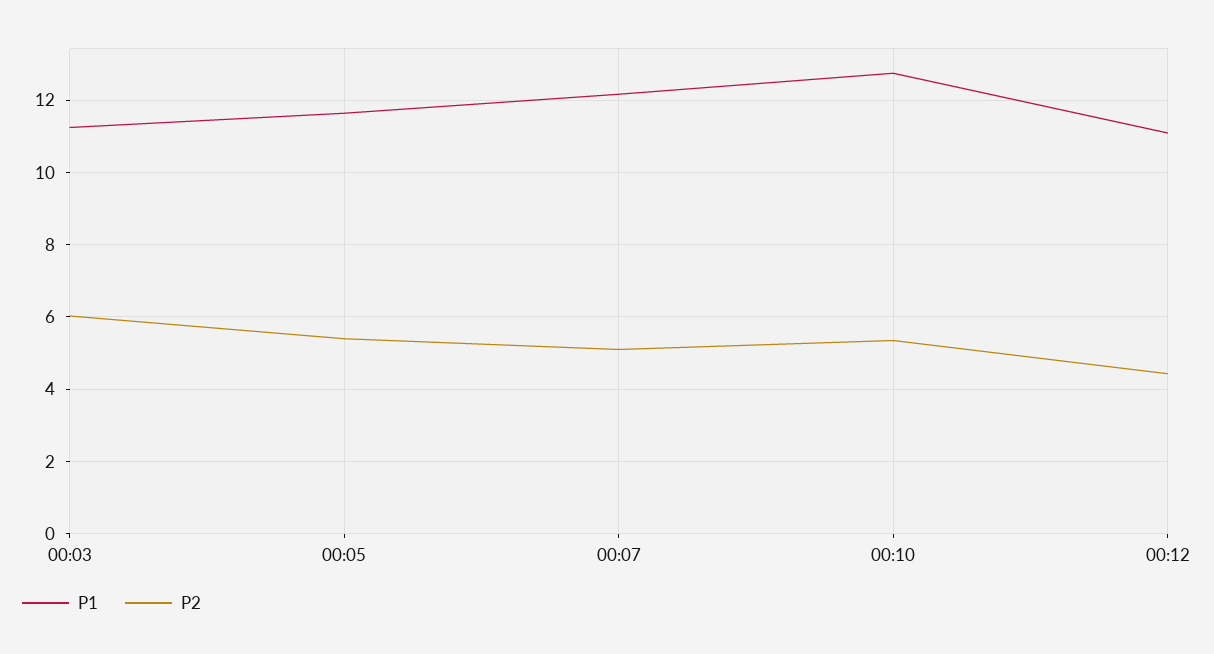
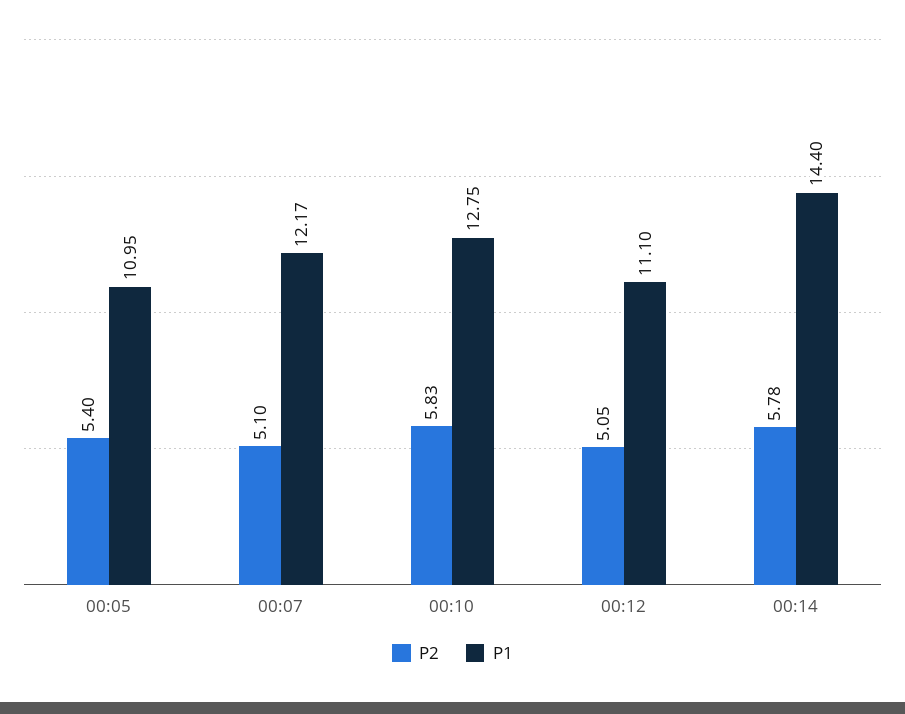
P1, 00:03: 11.2 -> none
P2, 00:03: 6 -> none
P1, 00:05: 11.6 -> 10.95
P2, 00:10: 5.4 -> 5.83
P2, 00:12: 4.4 -> 5.05
P2, 00:14: none -> 5.78
P1, 00:14: none -> 14.4

